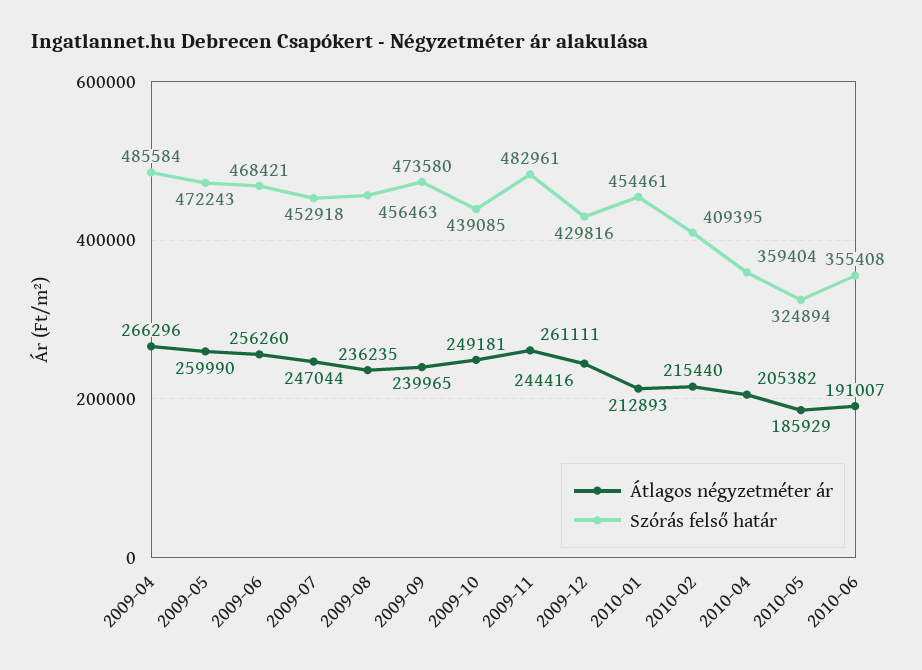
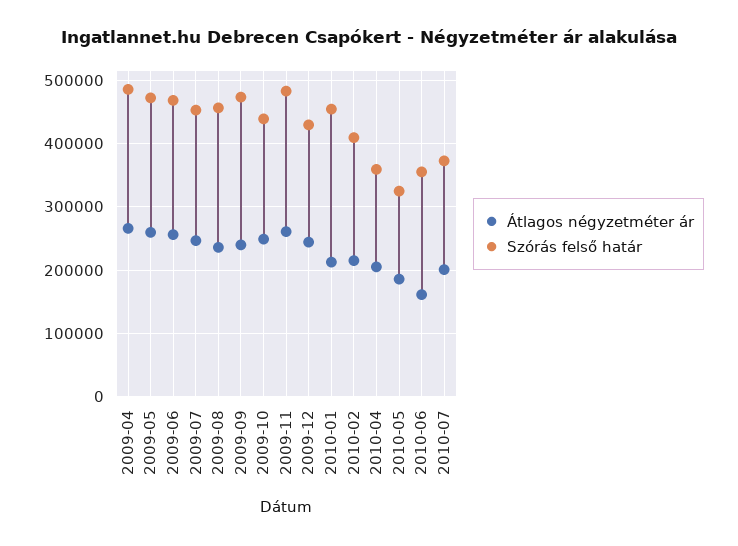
Átlagos négyzetméter ár, 2010-06: 191007 -> 160000
Átlagos négyzetméter ár, 2010-07: none -> 200000
Szórás felső határ, 2010-07: none -> 370000

